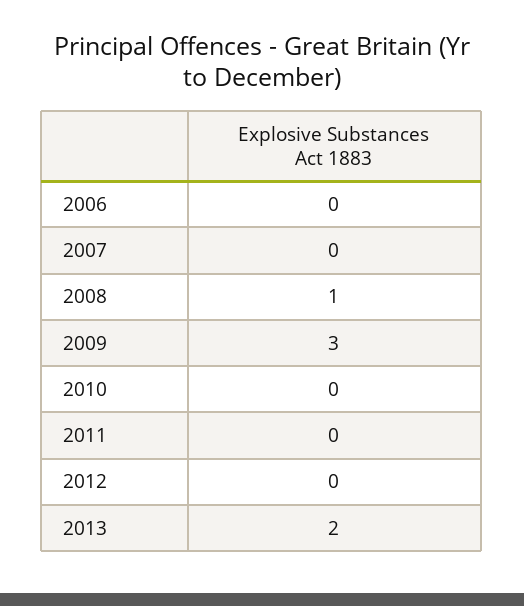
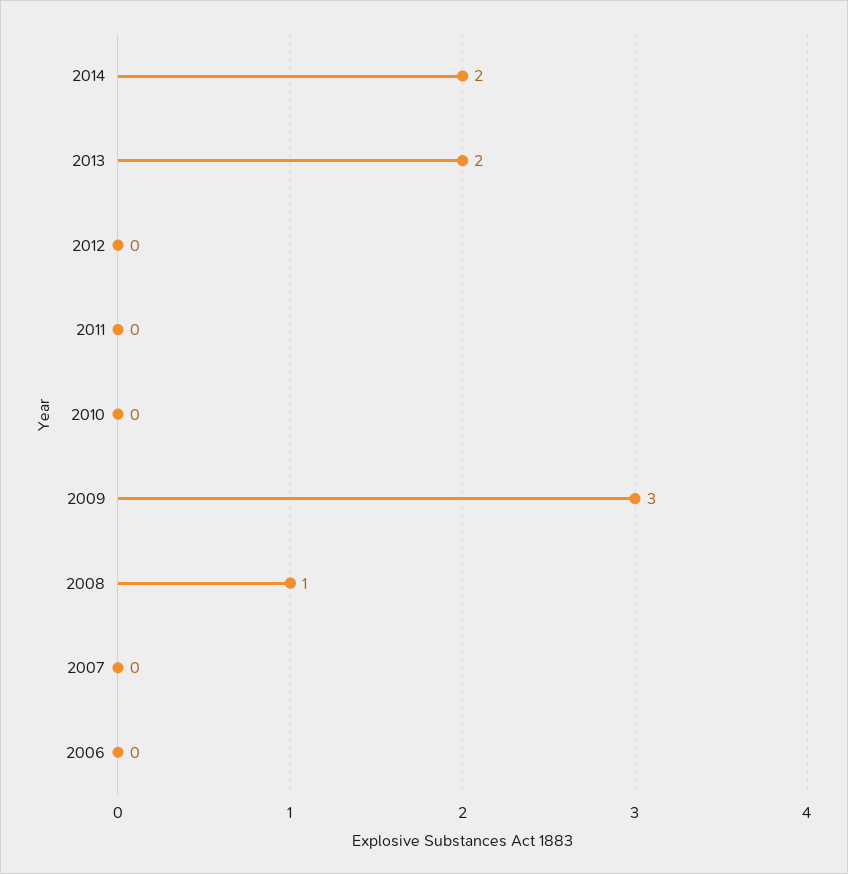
2014: none -> 2

